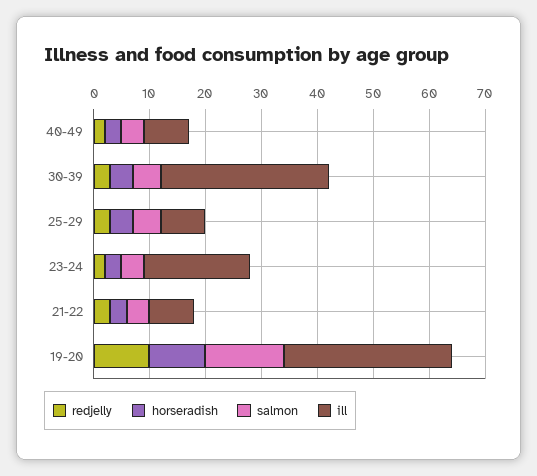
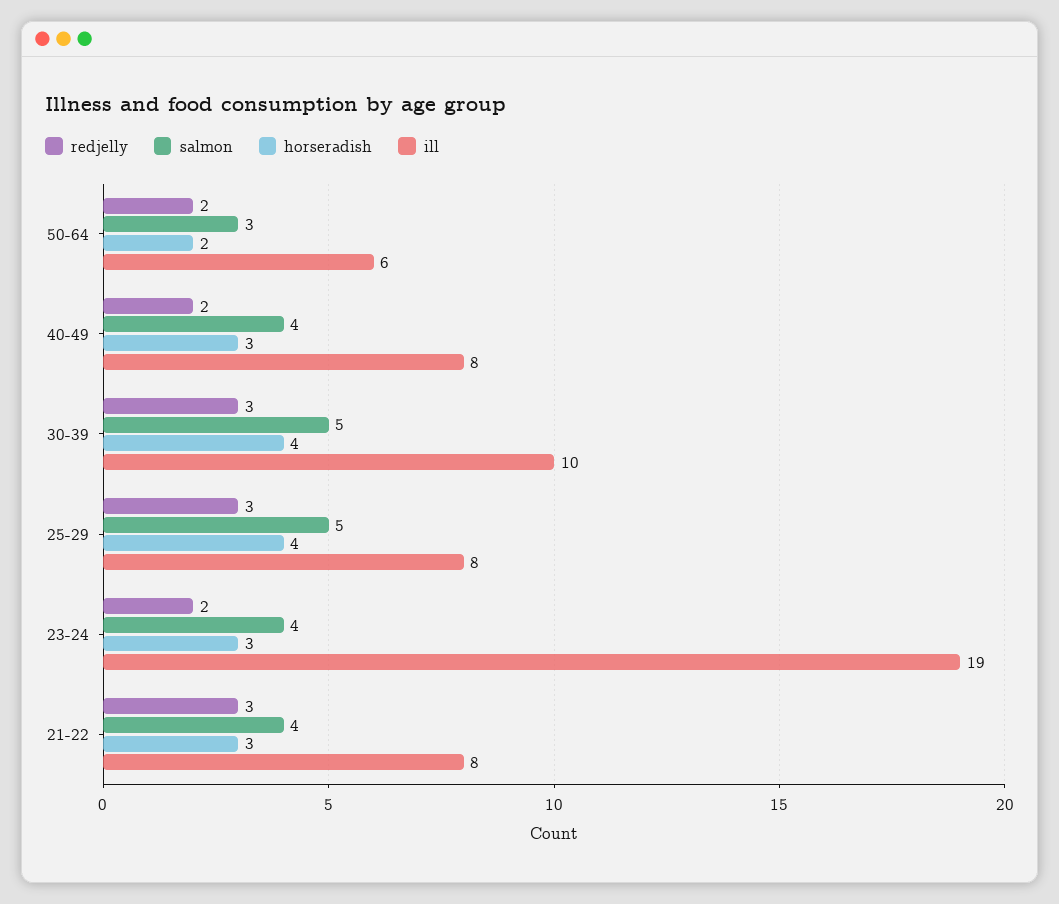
ill, 30-39: 30 -> 10
redjelly, 19-20: 10 -> none
horseradish, 19-20: 10 -> none
salmon, 19-20: 15 -> none
ill, 19-20: 30 -> none
redjelly, 50-64: none -> 2
salmon, 50-64: none -> 3
horseradish, 50-64: none -> 2
ill, 50-64: none -> 6

